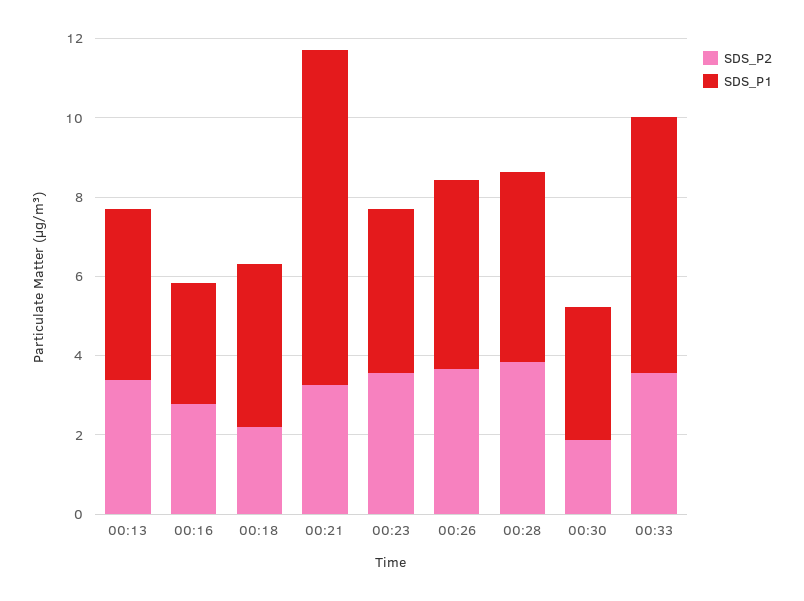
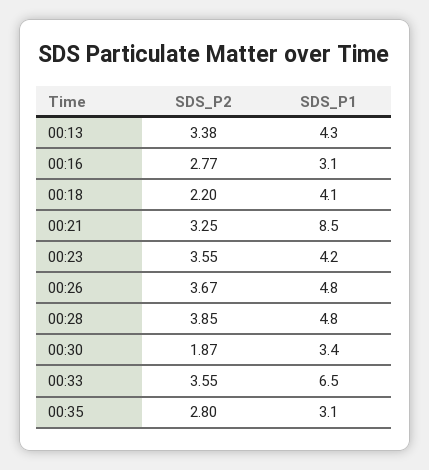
SDS_P2, 00:35: none -> 2.8
SDS_P1, 00:35: none -> 3.1

